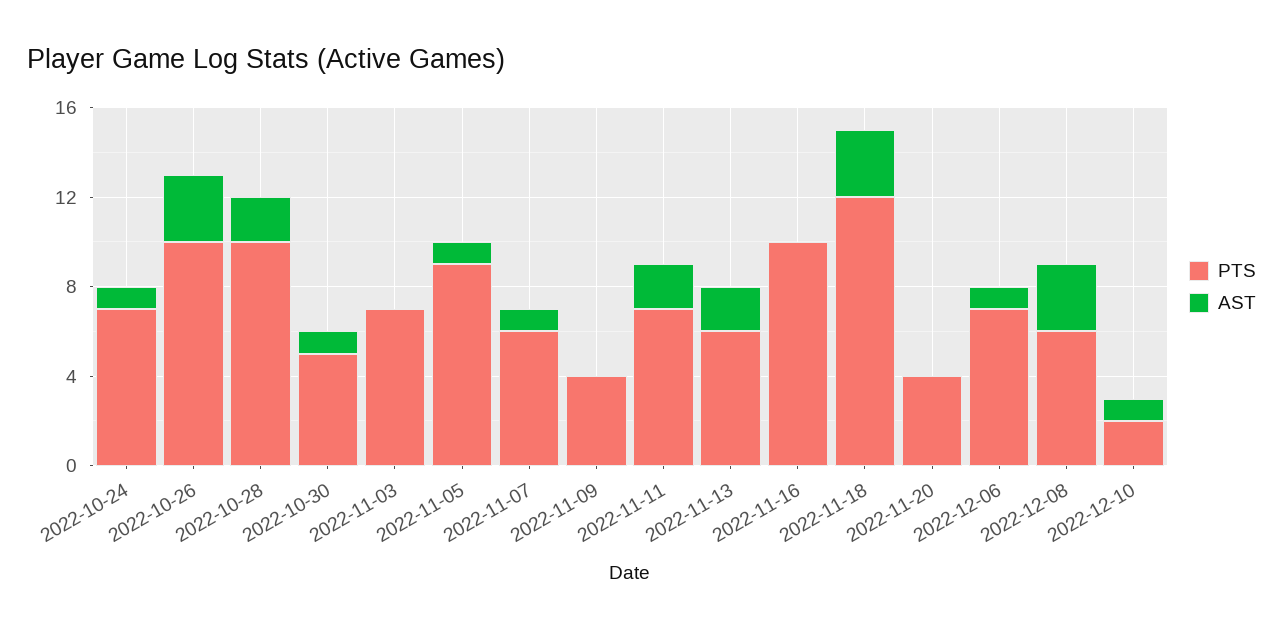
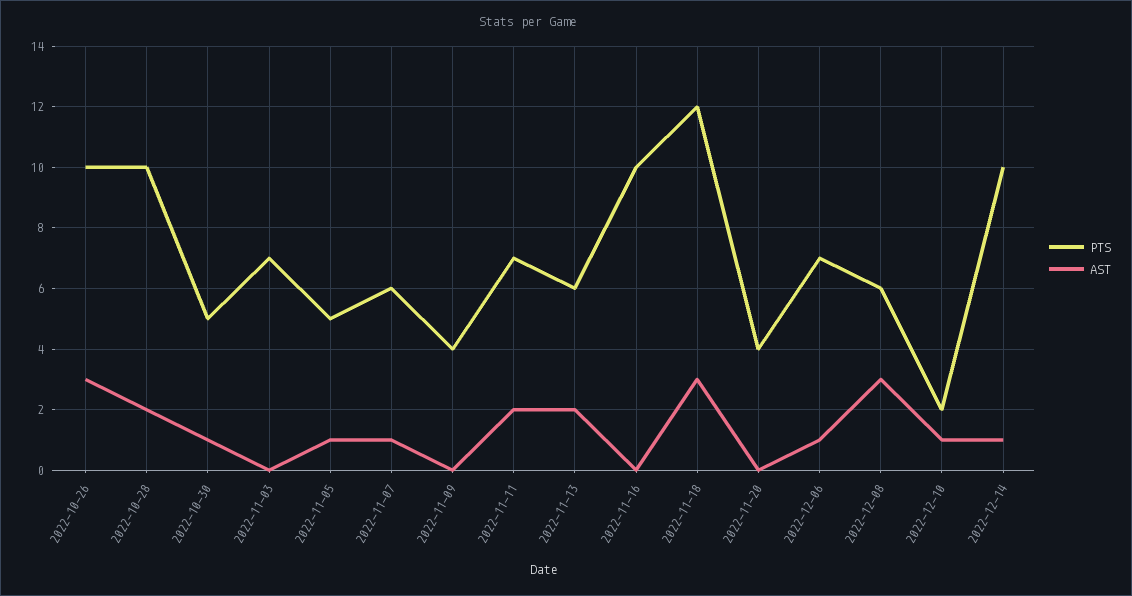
PTS, 2022-10-24: 7 -> none
AST, 2022-10-24: 1 -> none
PTS, 2022-11-05: 9 -> 5
PTS, 2022-12-14: none -> 10
AST, 2022-12-14: none -> 1

